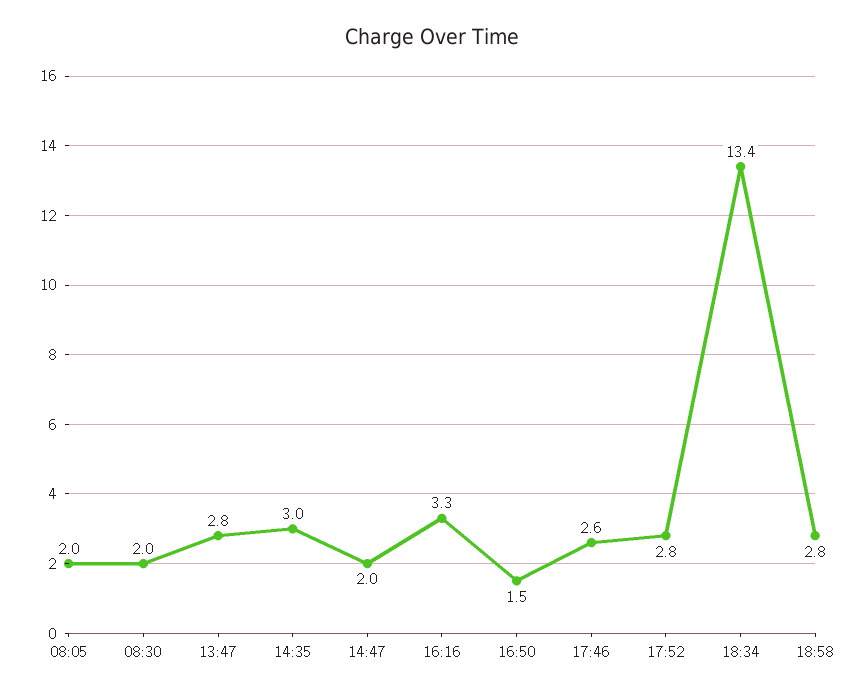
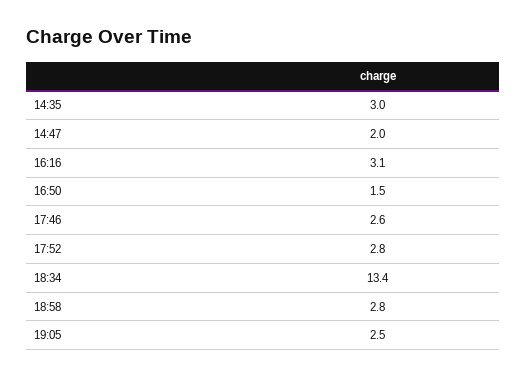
08:05: 2 -> none
08:30: 2 -> none
13:47: 2.8 -> none
16:16: 3.3 -> 3.1
19:05: none -> 2.5

